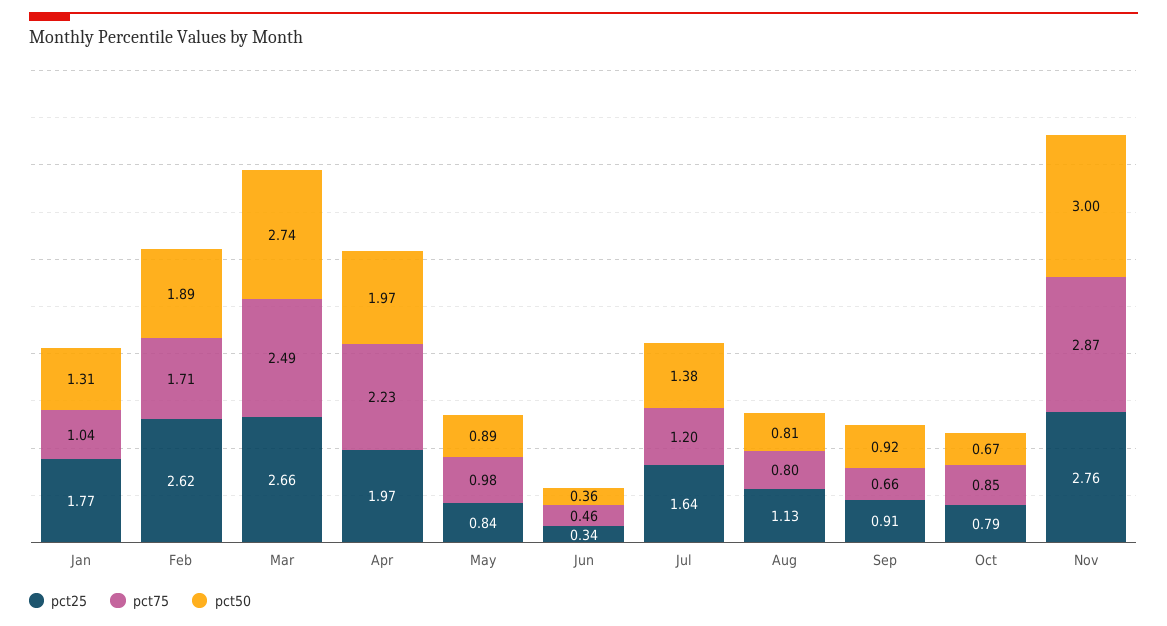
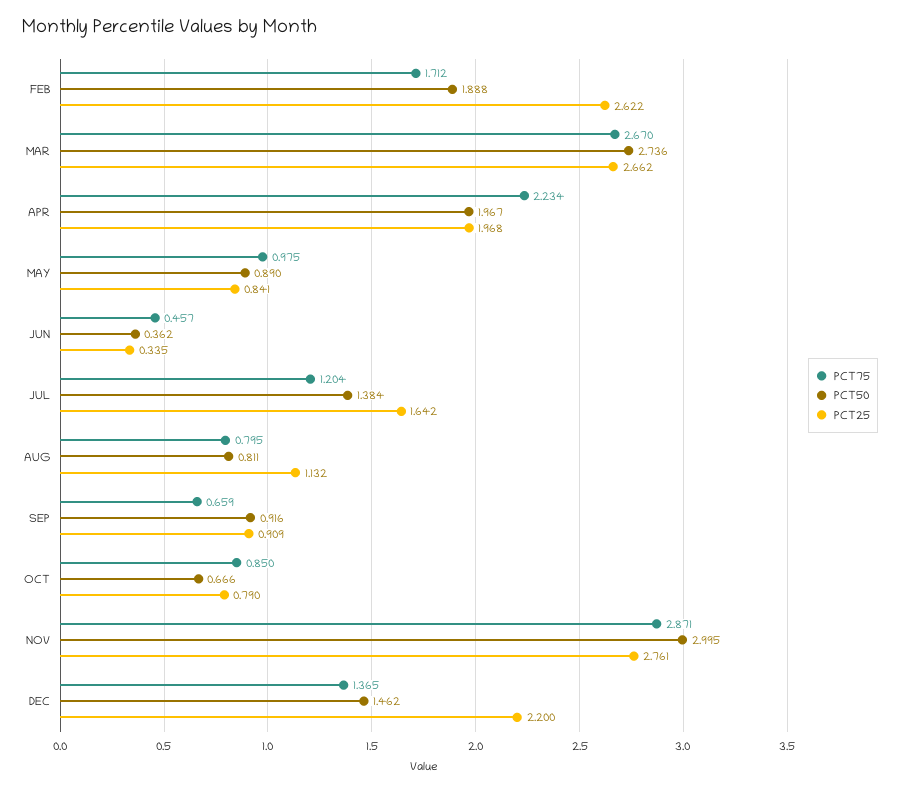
pct25, Jan: 1.77 -> none
pct75, Jan: 1.04 -> none
pct50, Jan: 1.31 -> none
pct75, Mar: 2.49 -> 2.67
pct75, DEC: none -> 1.365
pct50, DEC: none -> 1.462
pct25, DEC: none -> 2.2

